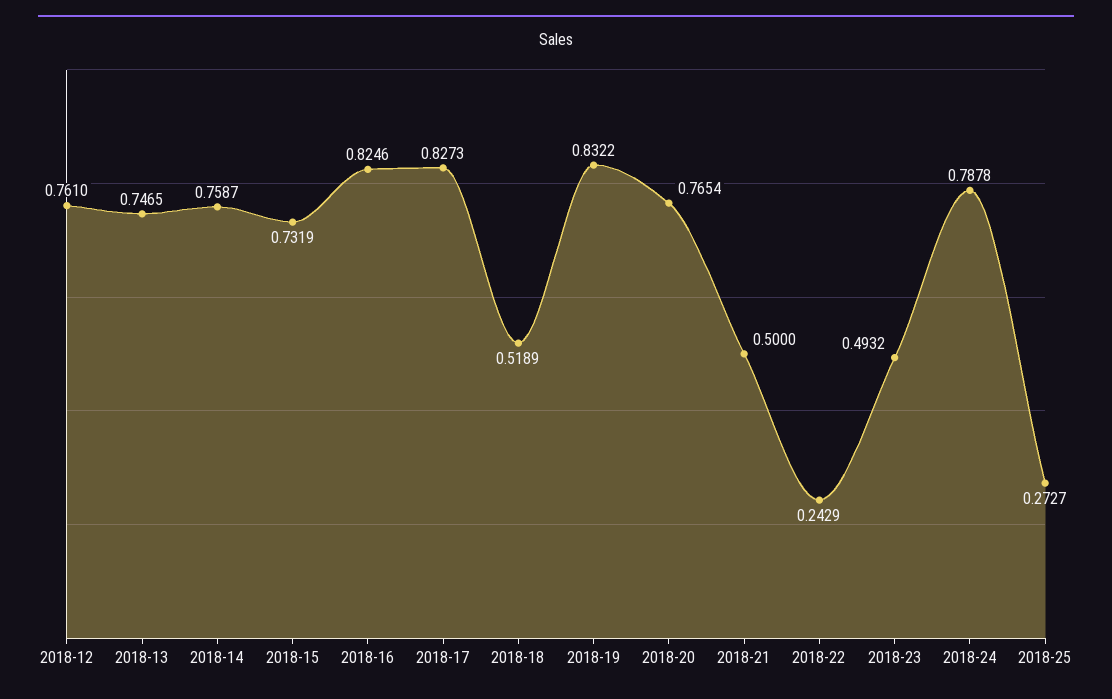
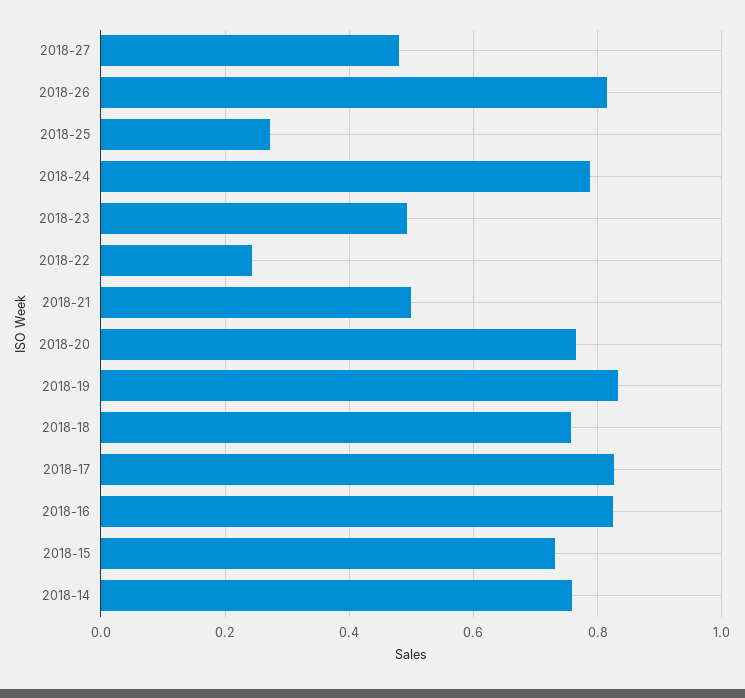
2018-12: 0.761 -> none
2018-13: 0.7465 -> none
2018-18: 0.5189 -> 0.76
2018-27: none -> 0.48
2018-26: none -> 0.82

